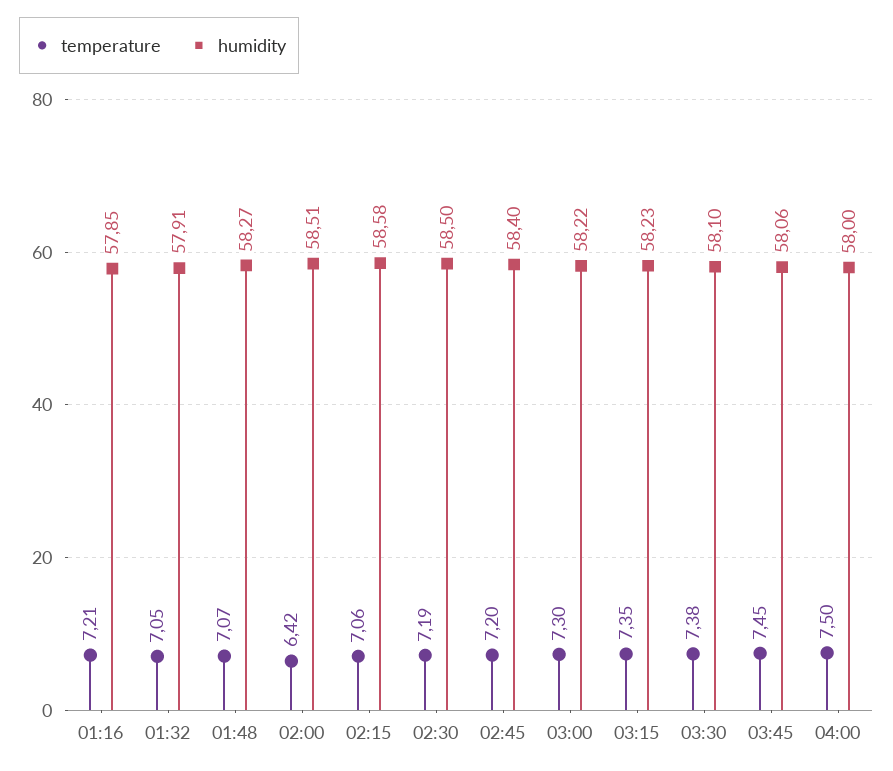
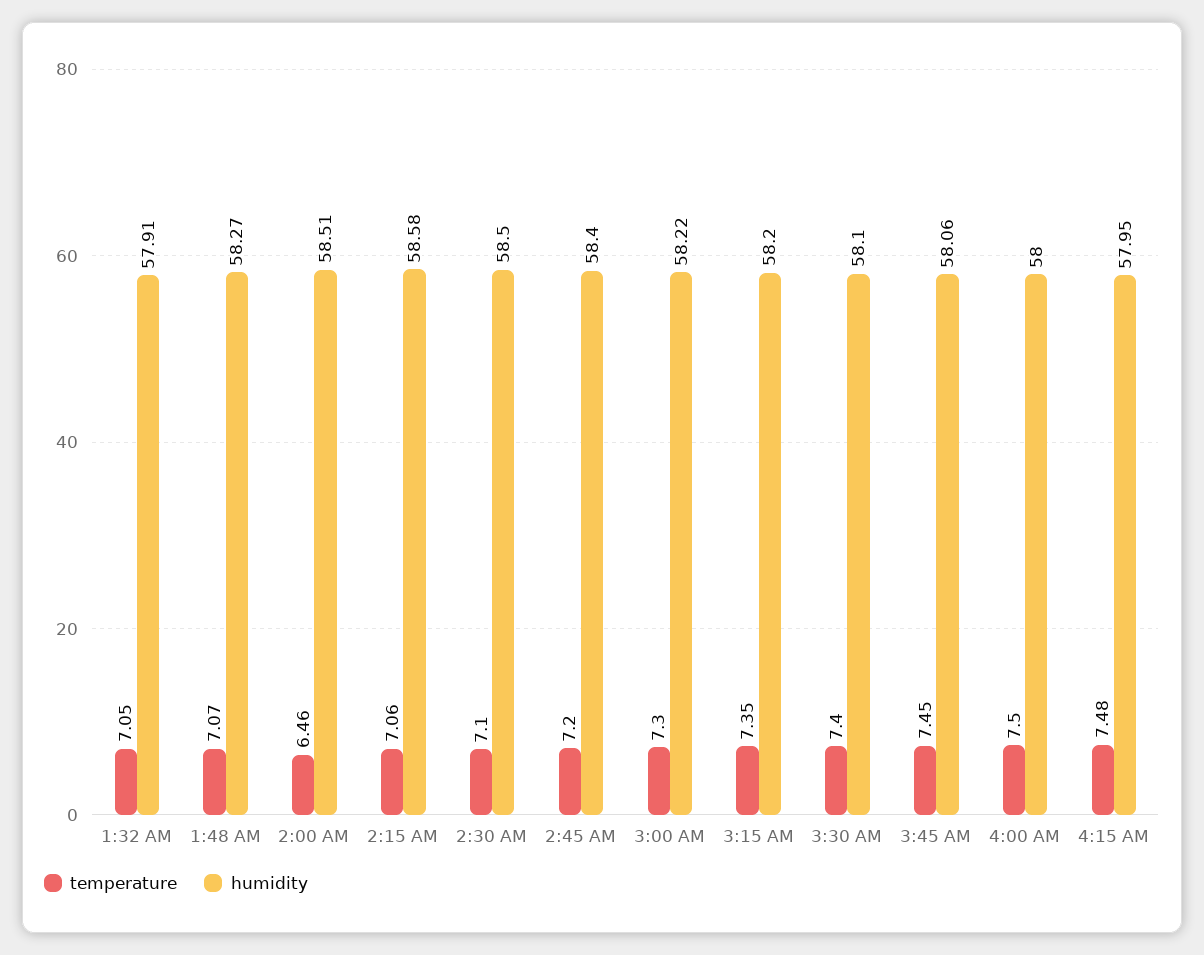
temperature, 01:16: 7.21 -> none
humidity, 01:16: 57.85 -> none
temperature, 02:00: 6.42 -> 6.46
temperature, 02:30: 7.19 -> 7.1
humidity, 03:15: 58.23 -> 58.2
temperature, 03:30: 7.38 -> 7.4
temperature, 4:15 AM: none -> 7.48
humidity, 4:15 AM: none -> 57.95

